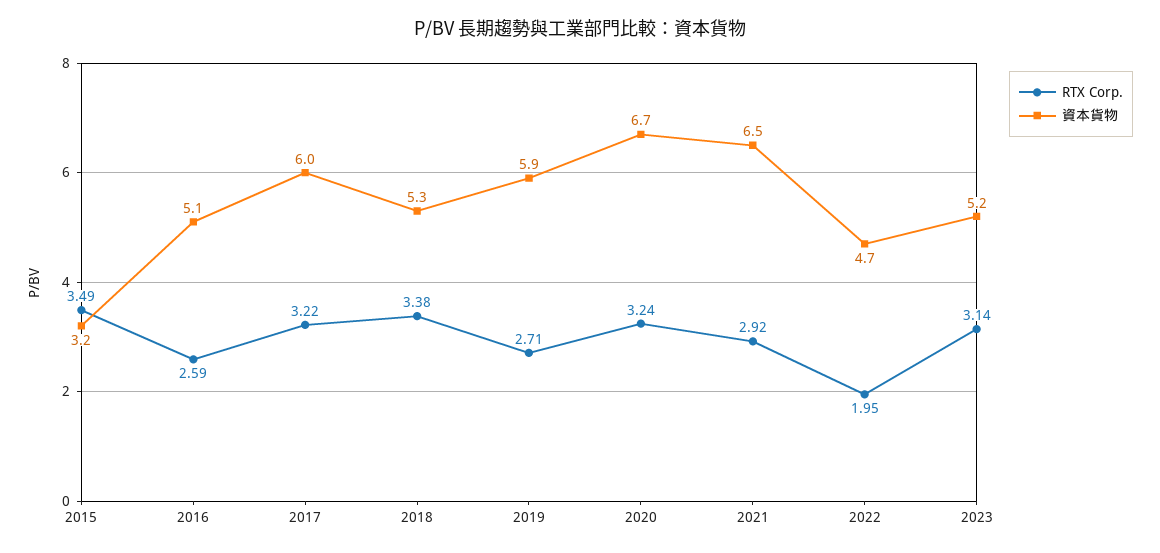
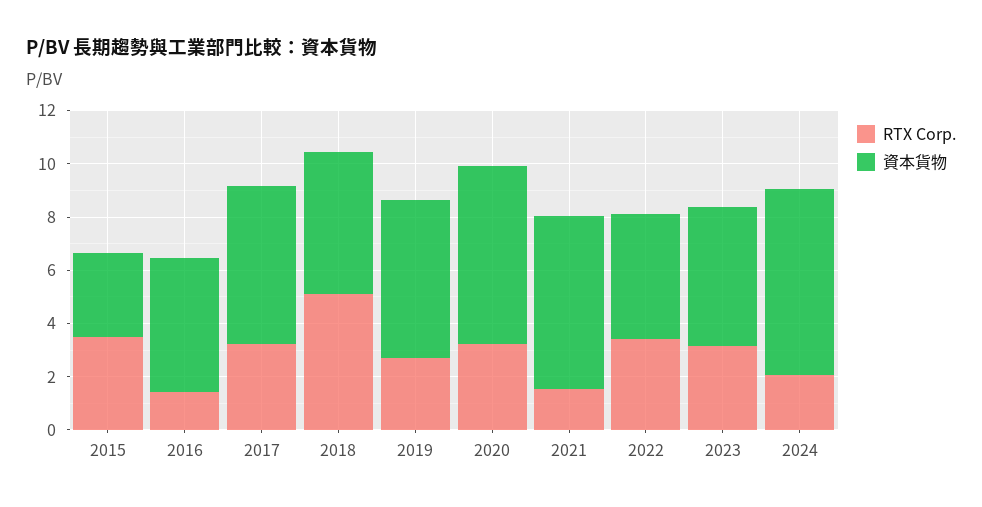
RTX Corp., 2016: 2.59 -> 1.5
RTX Corp., 2018: 3.38 -> 5
RTX Corp., 2021: 2.92 -> 1.5
RTX Corp., 2022: 1.95 -> 3.5
RTX Corp., 2024: none -> 2
資本貨物, 2024: none -> 7

